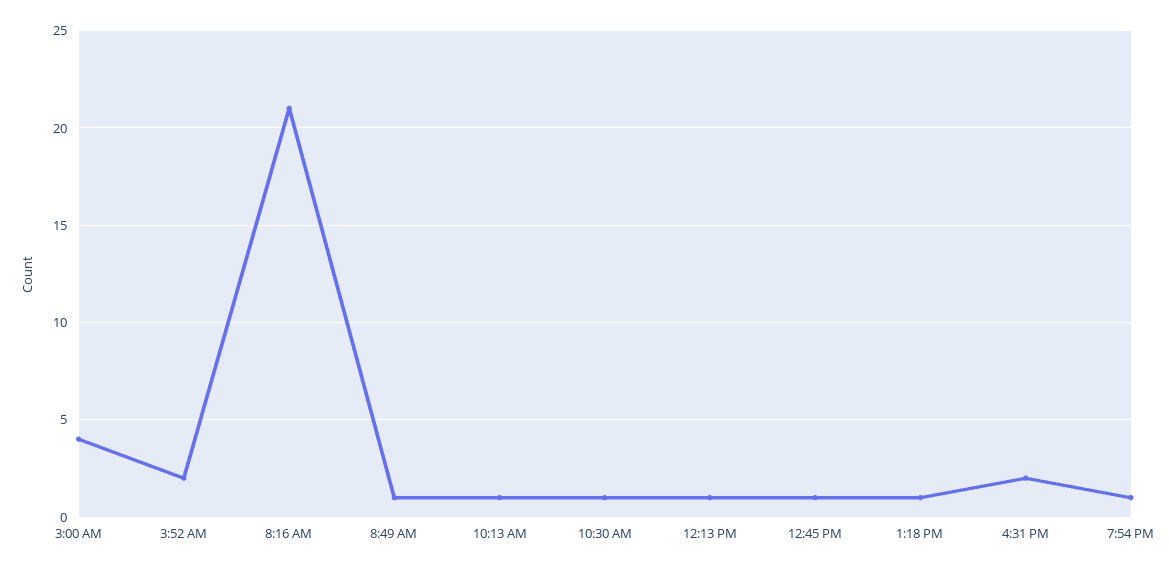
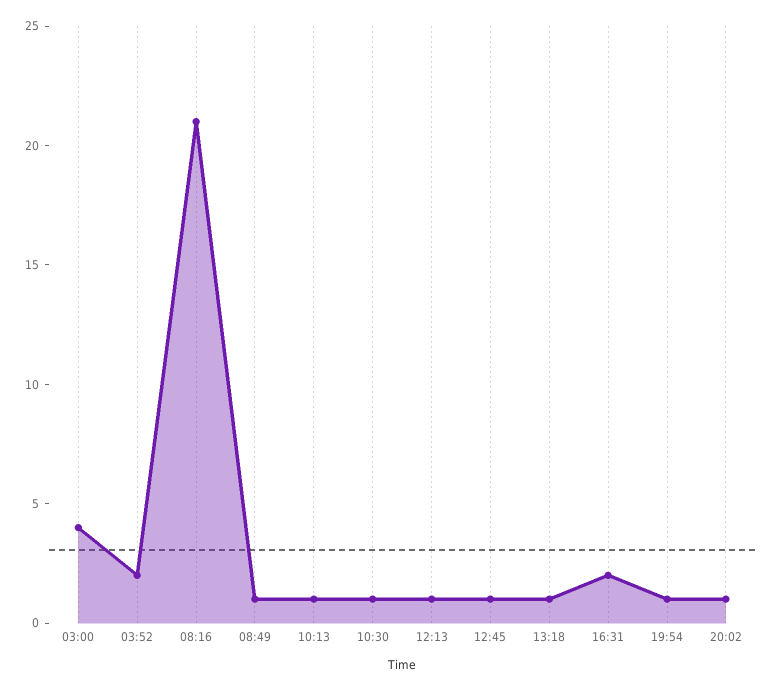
20:02: none -> 1

